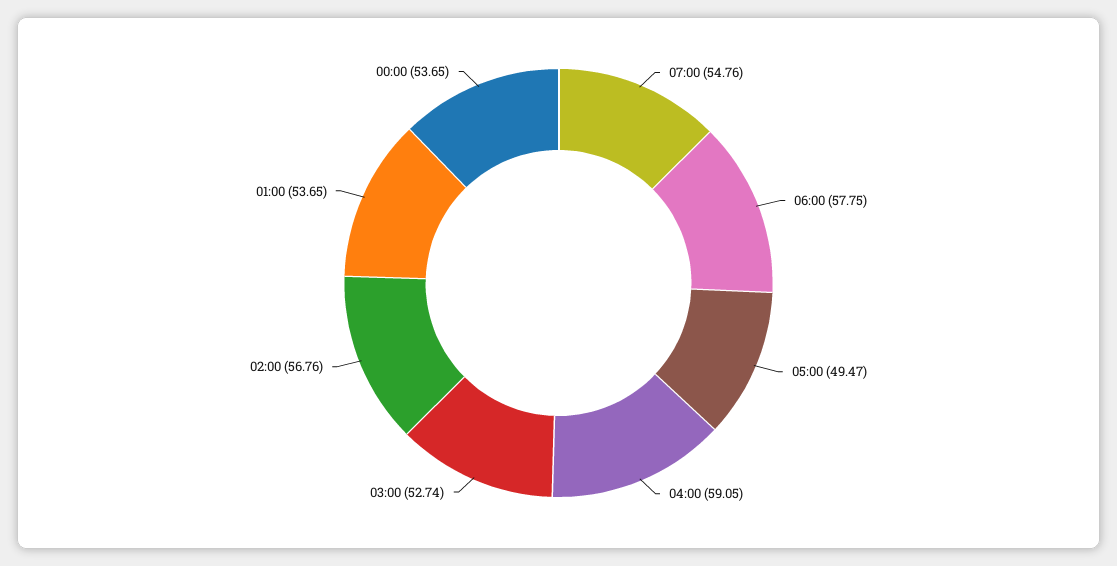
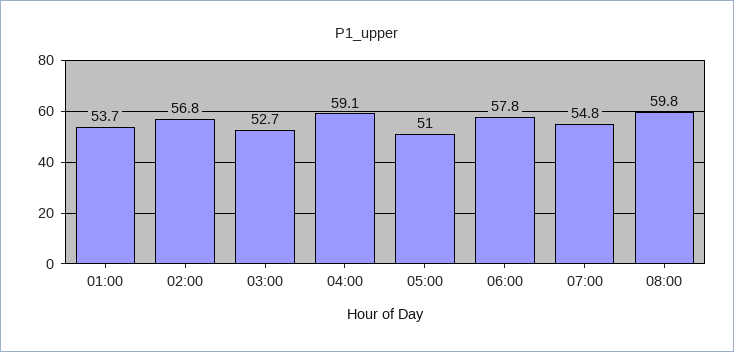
05:00: 49.47 -> 51
00:00: 53.65 -> none
08:00: none -> 59.8

